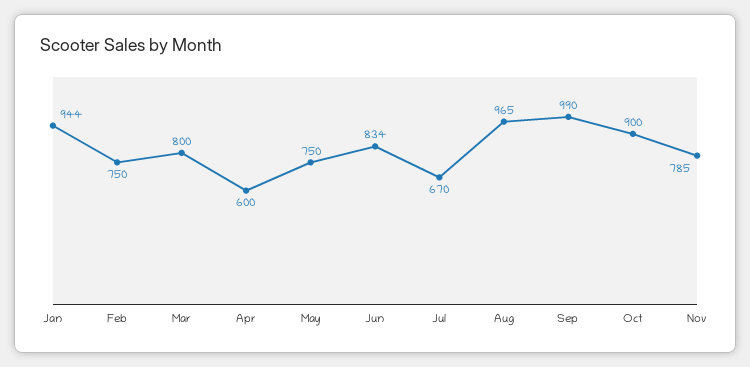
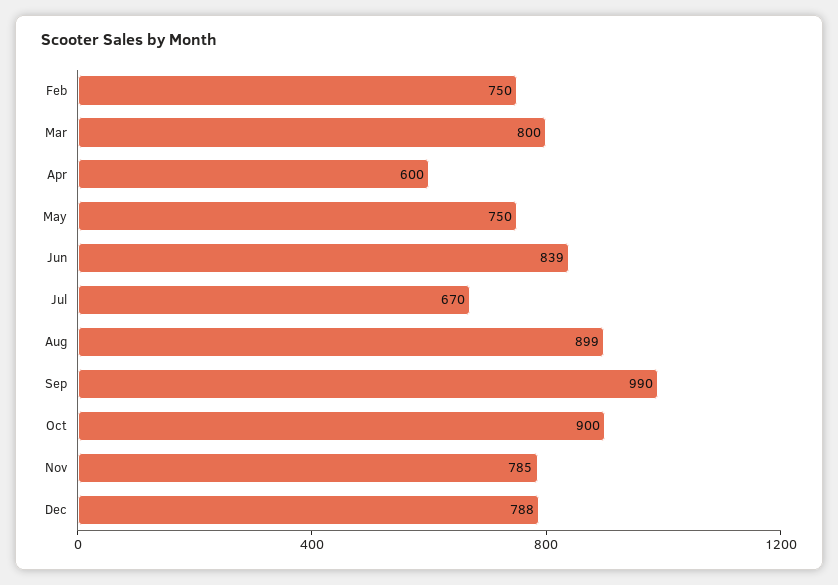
Jan: 944 -> none
Jun: 834 -> 839
Aug: 965 -> 899
Dec: none -> 788

